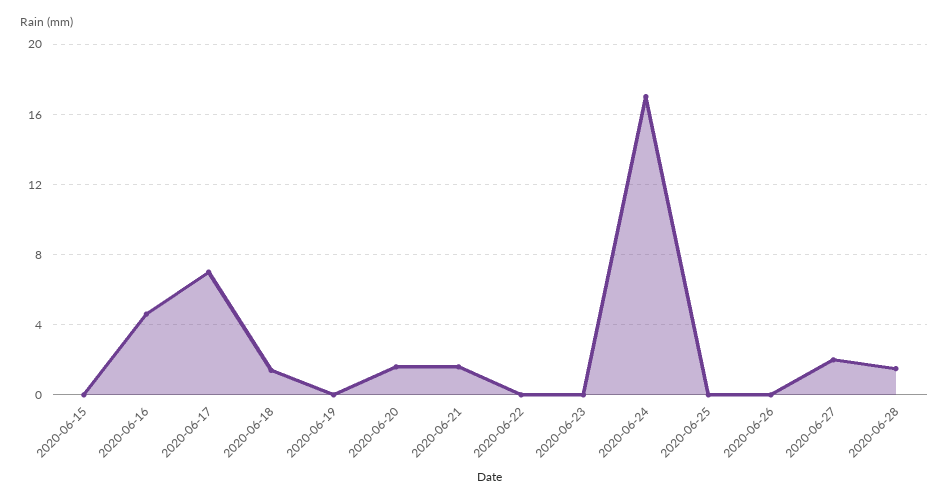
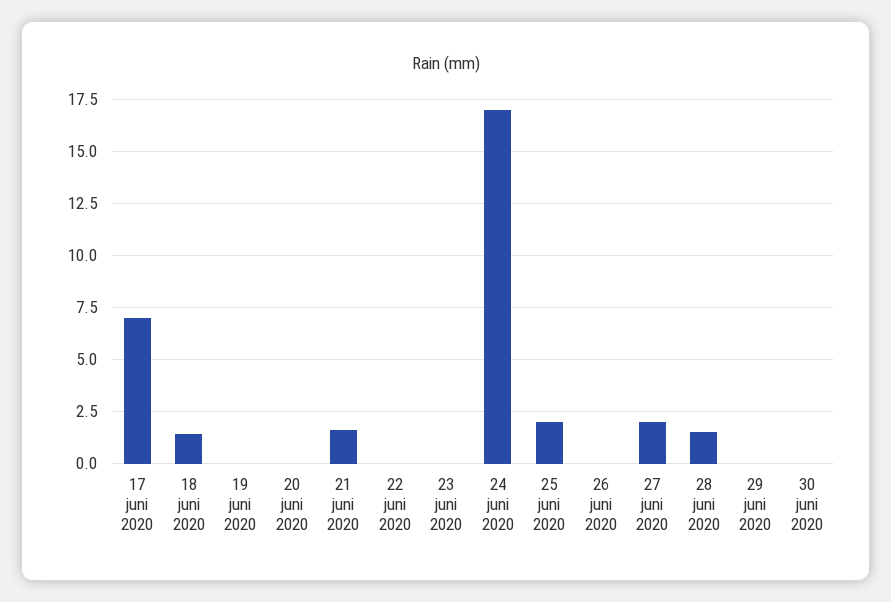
2020-06-15: 0 -> none
2020-06-16: 4.5 -> none
2020-06-20: 1.5 -> 0
2020-06-25: 0 -> 2
29 juni 2020: none -> 0
30 juni 2020: none -> 0

